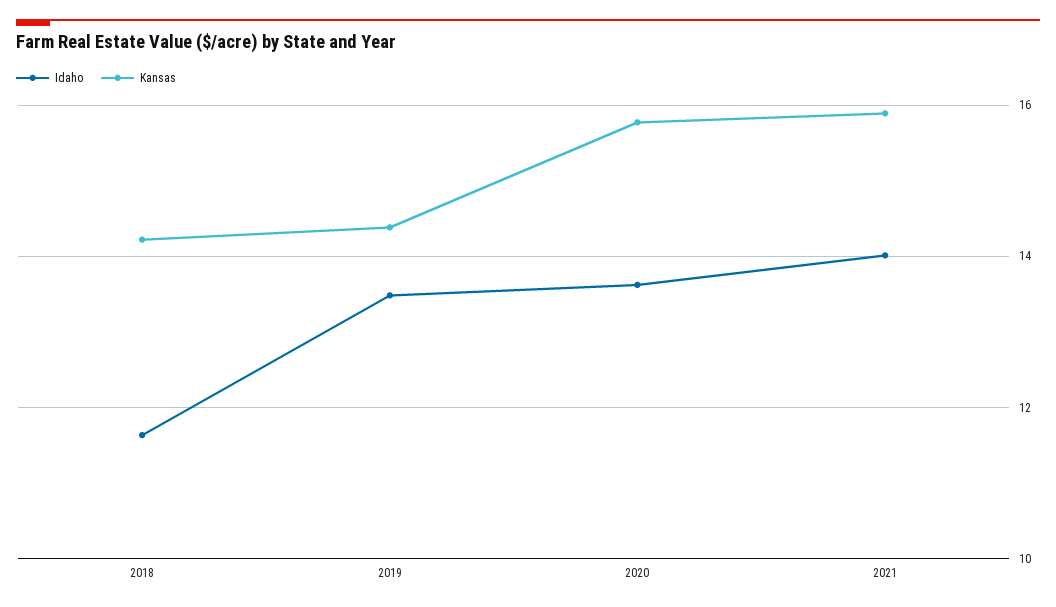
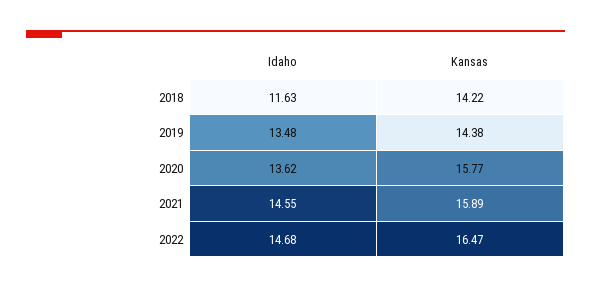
Idaho, 2021: 14 -> 14.55
Idaho, 2022: none -> 14.68
Kansas, 2022: none -> 16.47

